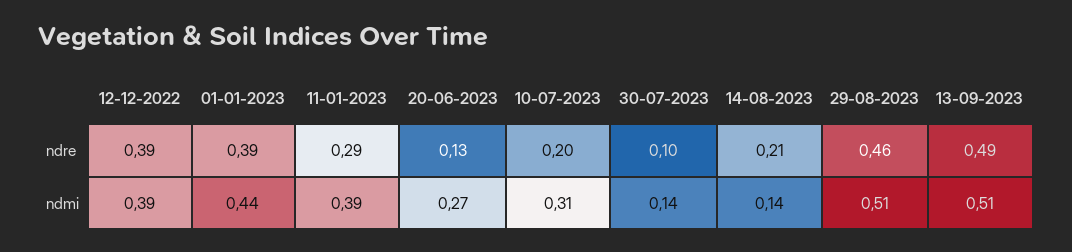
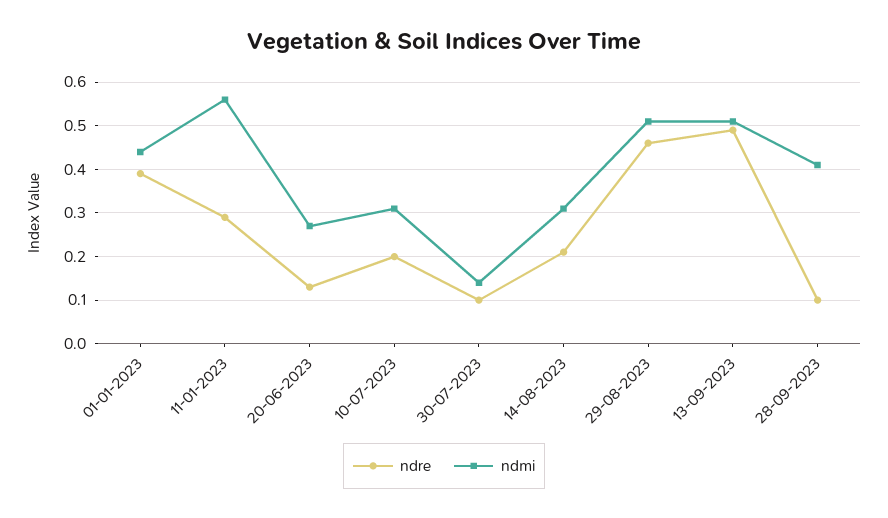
ndre, 12-12-2022: 0.39 -> none
ndmi, 12-12-2022: 0.39 -> none
ndmi, 11-01-2023: 0.39 -> 0.55
ndmi, 14-08-2023: 0.14 -> 0.3
ndre, 28-09-2023: none -> 0.1
ndmi, 28-09-2023: none -> 0.4

